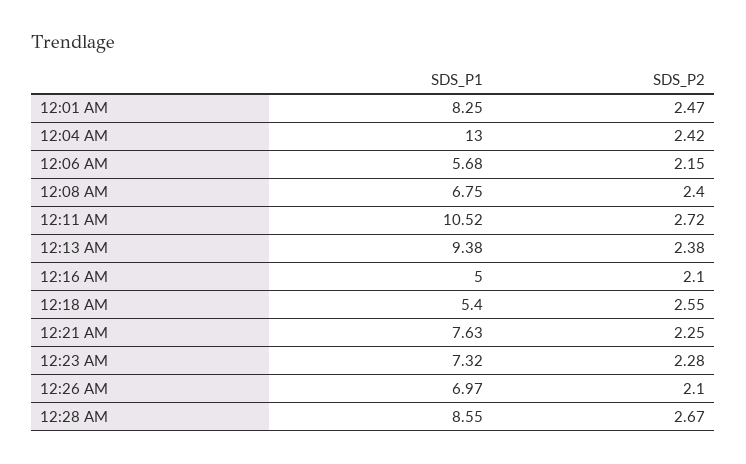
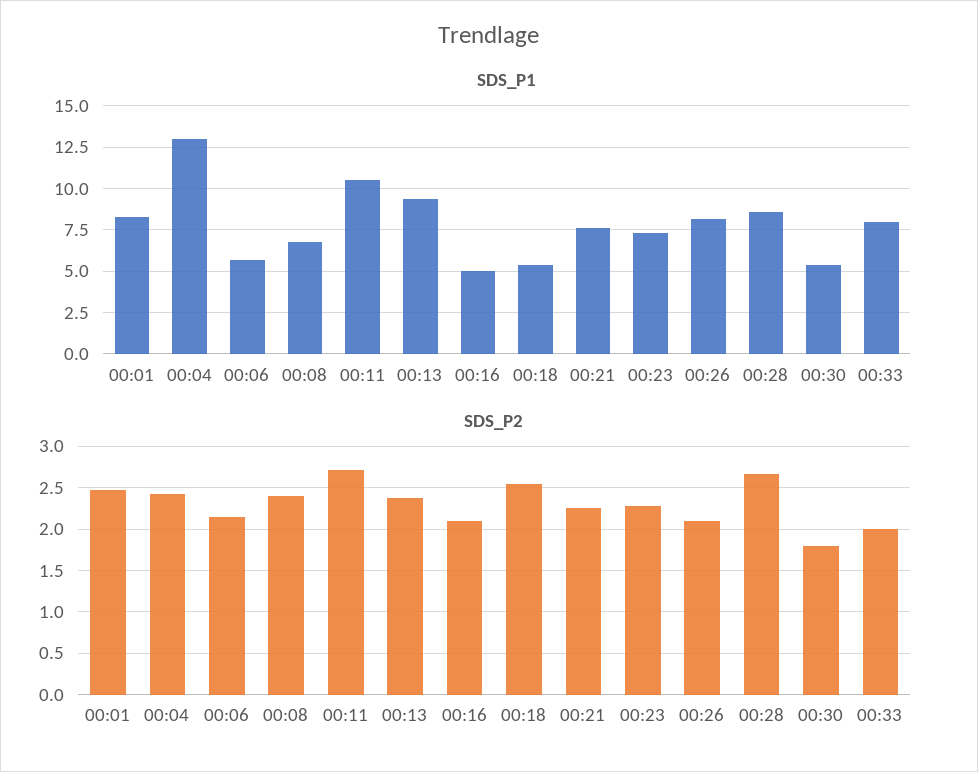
SDS_P1, 12:26 AM: 6.97 -> 8
SDS_P1, 00:30: none -> 5.5
SDS_P1, 00:33: none -> 8
SDS_P2, 00:30: none -> 1.8
SDS_P2, 00:33: none -> 2

